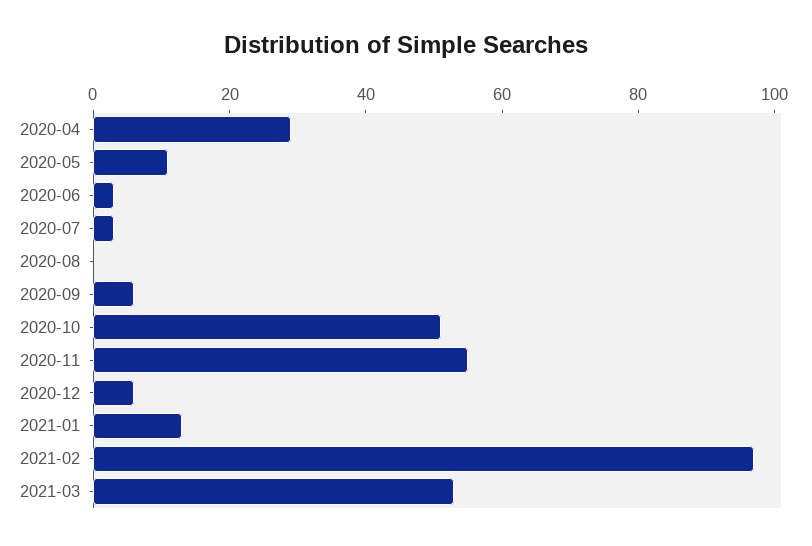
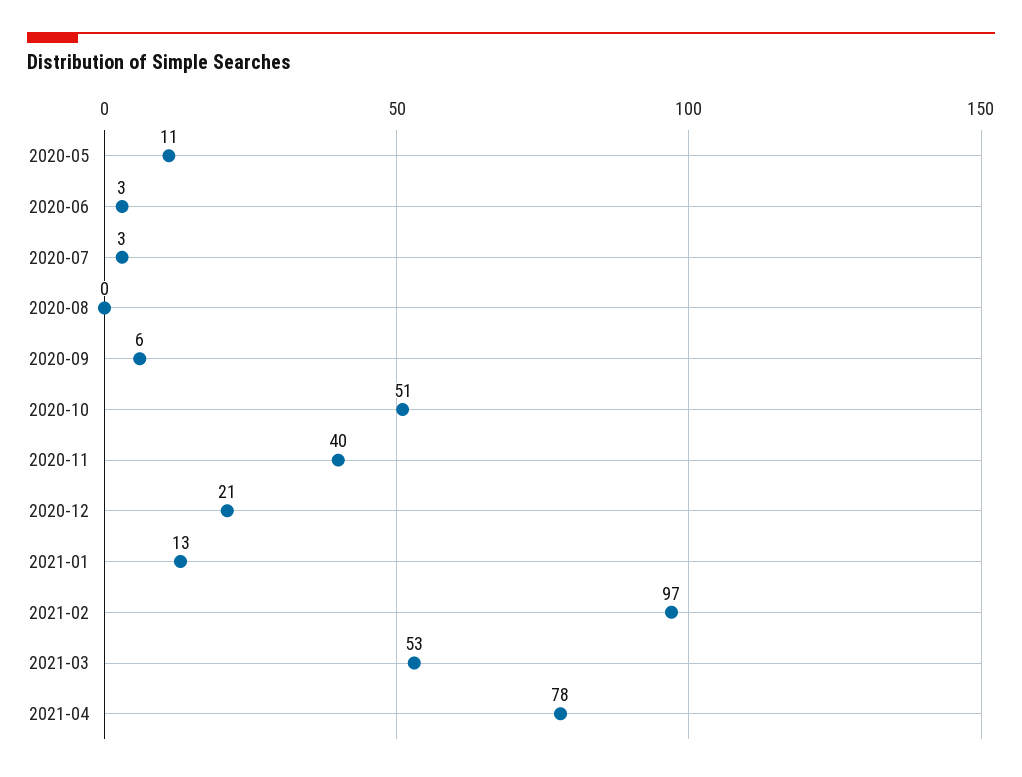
2020-04: 30 -> none
2020-11: 55 -> 40
2020-12: 5 -> 21
2021-04: none -> 78

